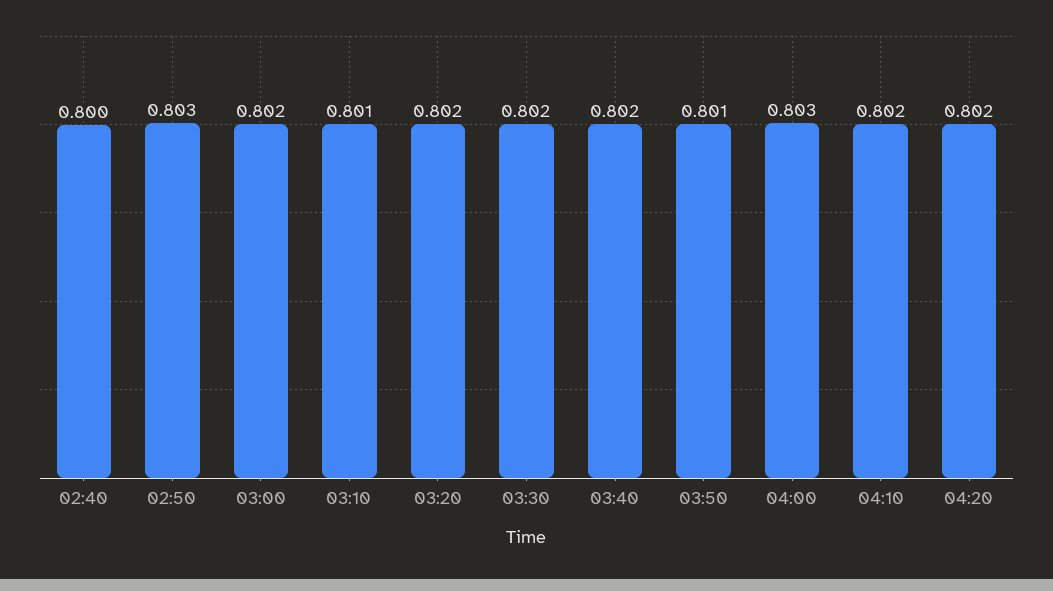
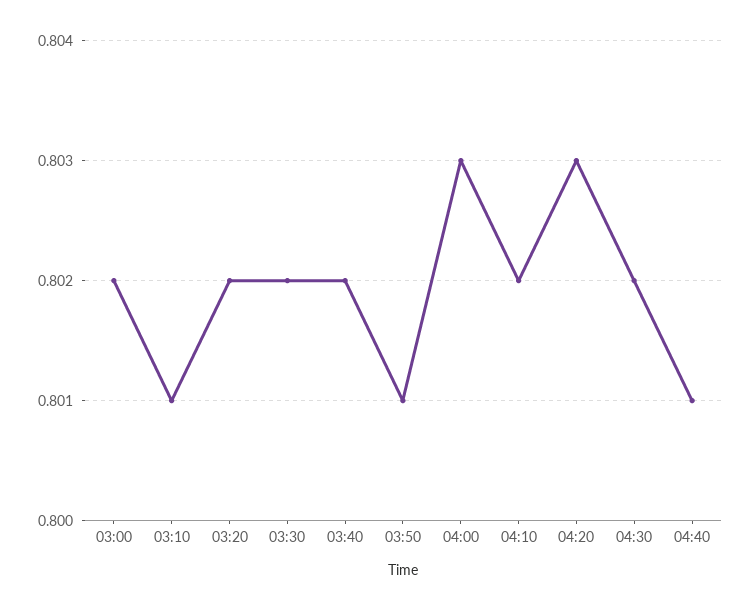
02:40: 0.8 -> none
02:50: 0.803 -> none
04:20: 0.802 -> 0.803
04:30: none -> 0.802
04:40: none -> 0.801

